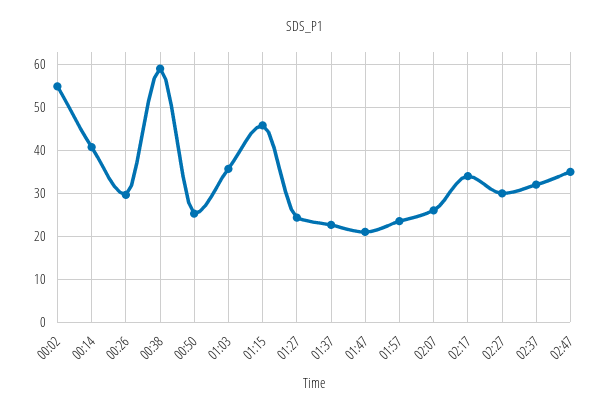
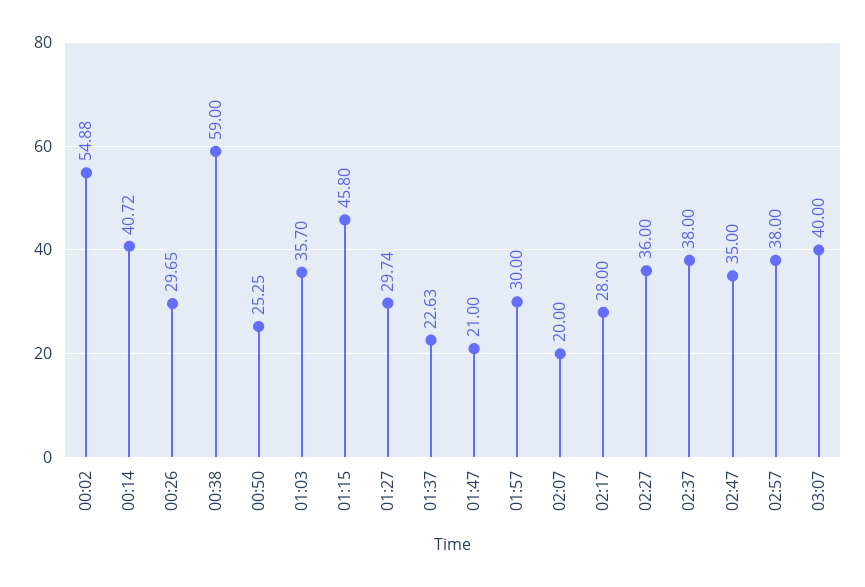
01:27: 24 -> 29.74
01:57: 24 -> 30
02:07: 26 -> 20
02:17: 34 -> 28
02:27: 30 -> 36
02:37: 32 -> 38
02:57: none -> 38
03:07: none -> 40

